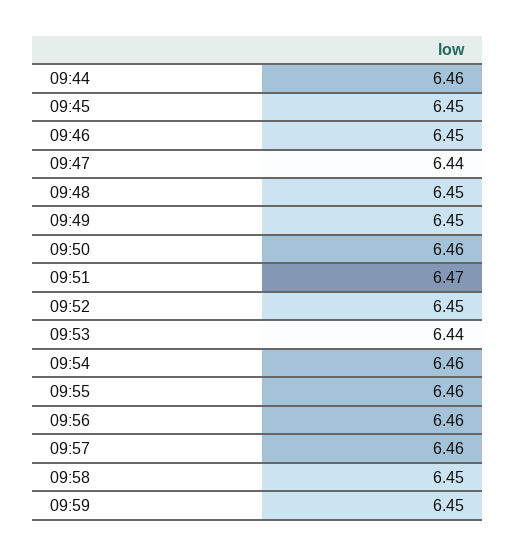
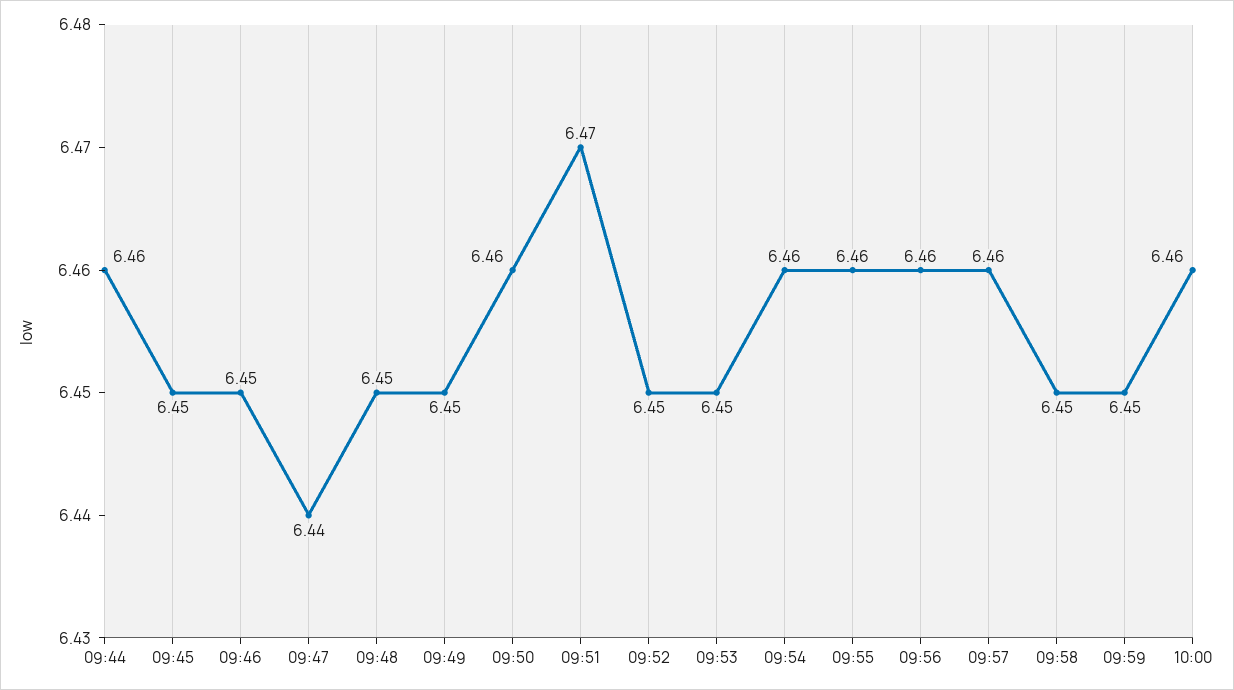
09:53: 6.44 -> 6.45
10:00: none -> 6.46

